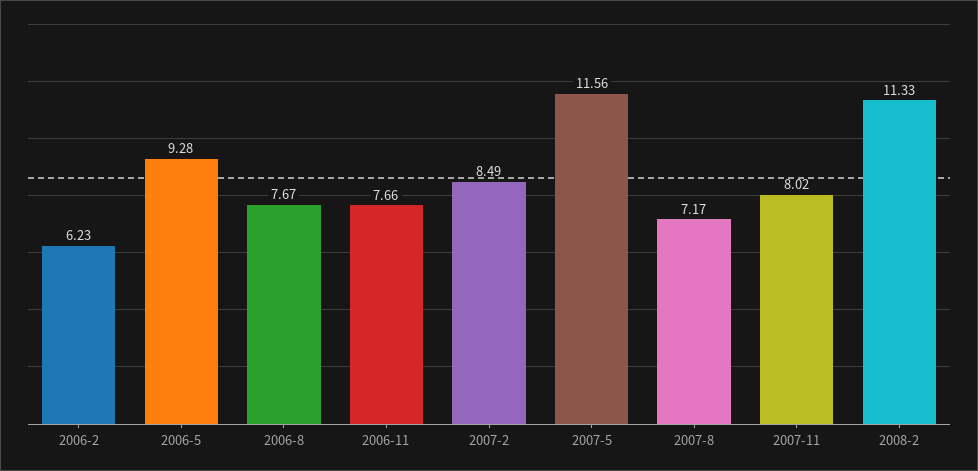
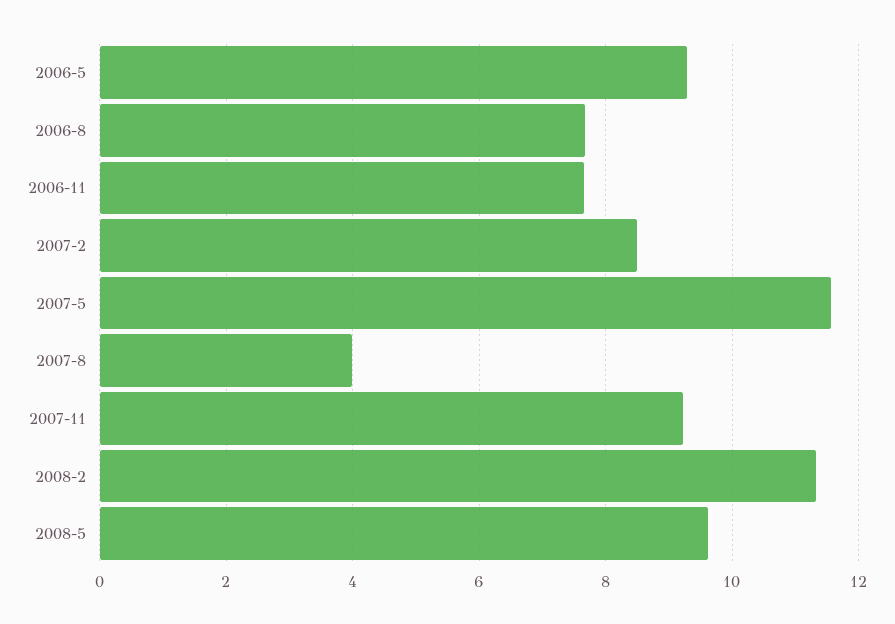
2006-2: 6.23 -> none
2007-8: 7.17 -> 4
2007-11: 8.02 -> 9.2
2008-5: none -> 9.6

